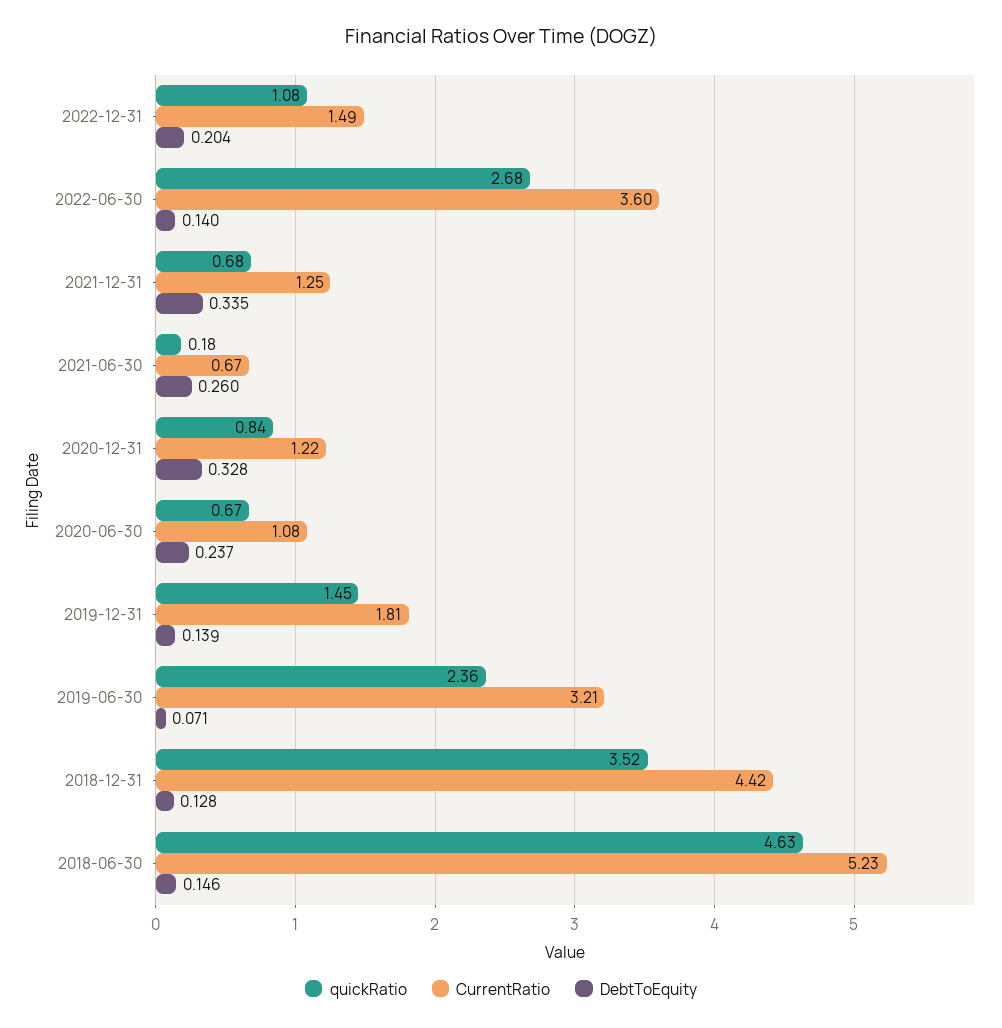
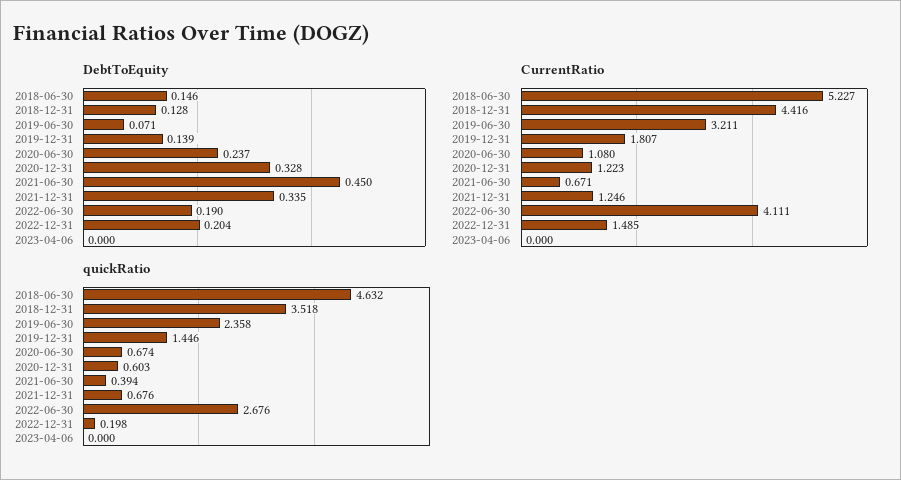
quickRatio, 2022-12-31: 1.08 -> 0.198
CurrentRatio, 2022-06-30: 3.6 -> 4.111
DebtToEquity, 2022-06-30: 0.14 -> 0.19
quickRatio, 2021-06-30: 0.18 -> 0.394
DebtToEquity, 2021-06-30: 0.26 -> 0.45
quickRatio, 2020-12-31: 0.84 -> 0.603
DebtToEquity, 2023-04-06: none -> 0
CurrentRatio, 2023-04-06: none -> 0
quickRatio, 2023-04-06: none -> 0

